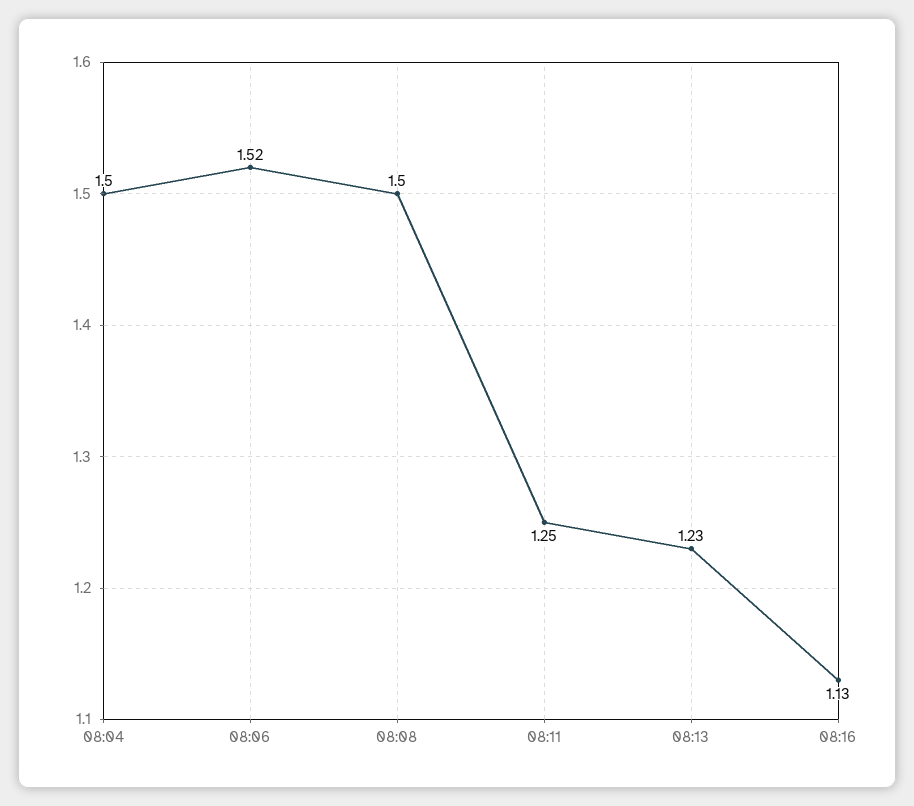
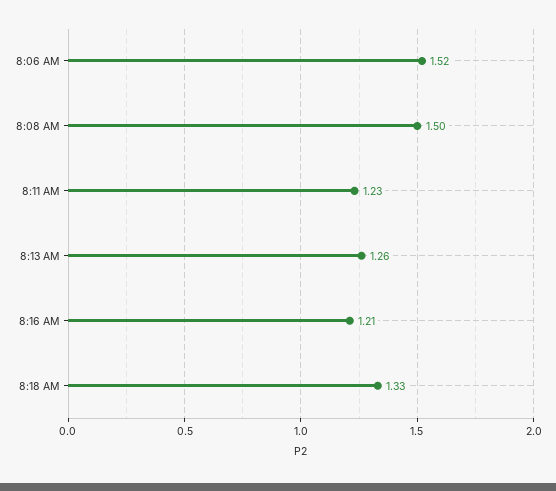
08:04: 1.5 -> none
08:11: 1.25 -> 1.23
08:13: 1.23 -> 1.26
08:16: 1.13 -> 1.21
8:18 AM: none -> 1.33

